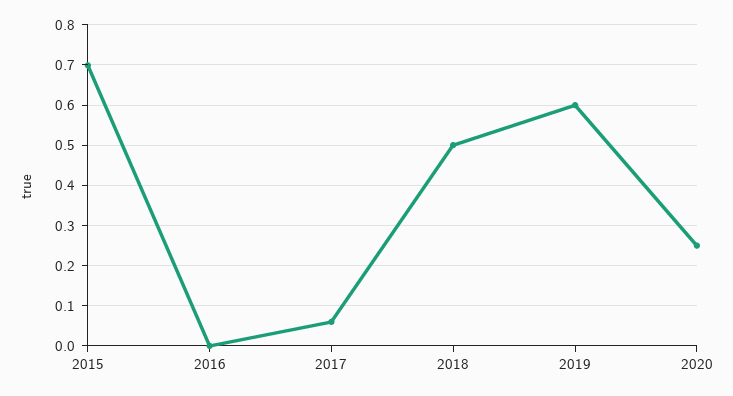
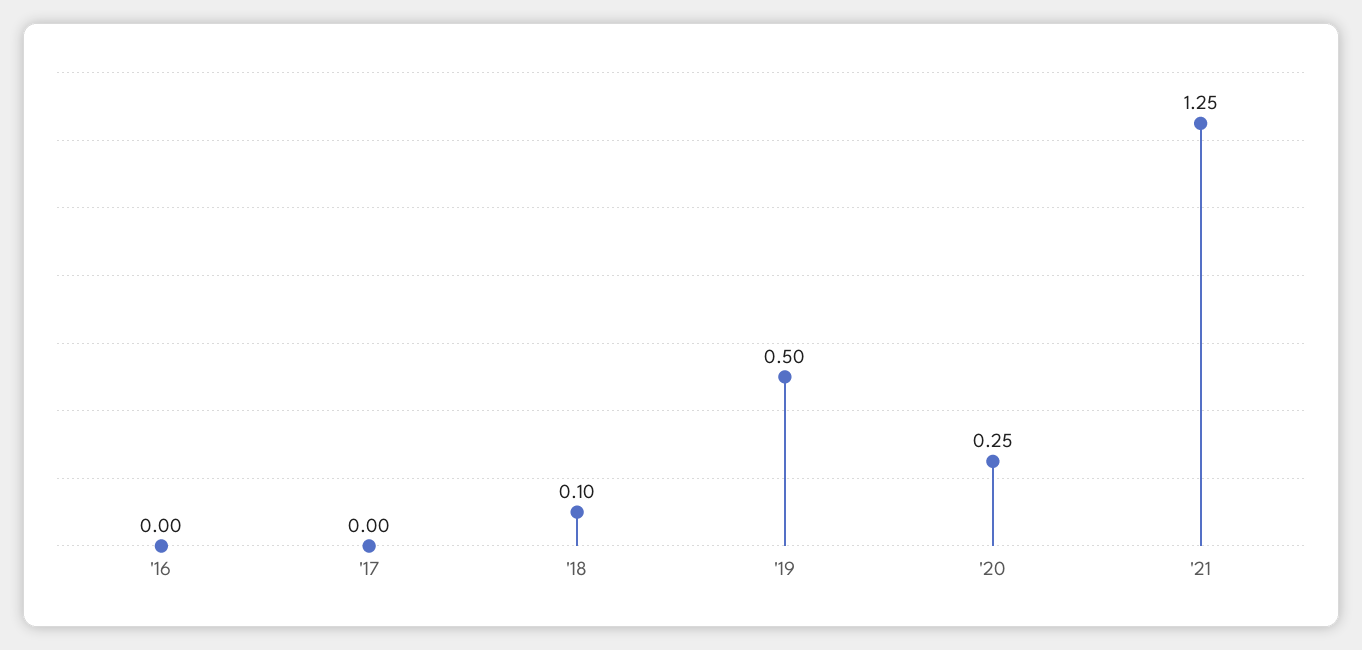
2015: 0.7 -> none
2017: 0.06 -> 0
2018: 0.5 -> 0.1
2019: 0.6 -> 0.5
'21: none -> 1.25

